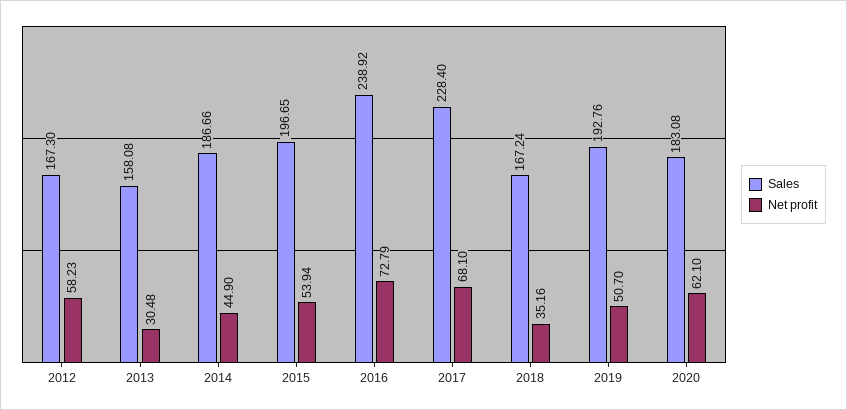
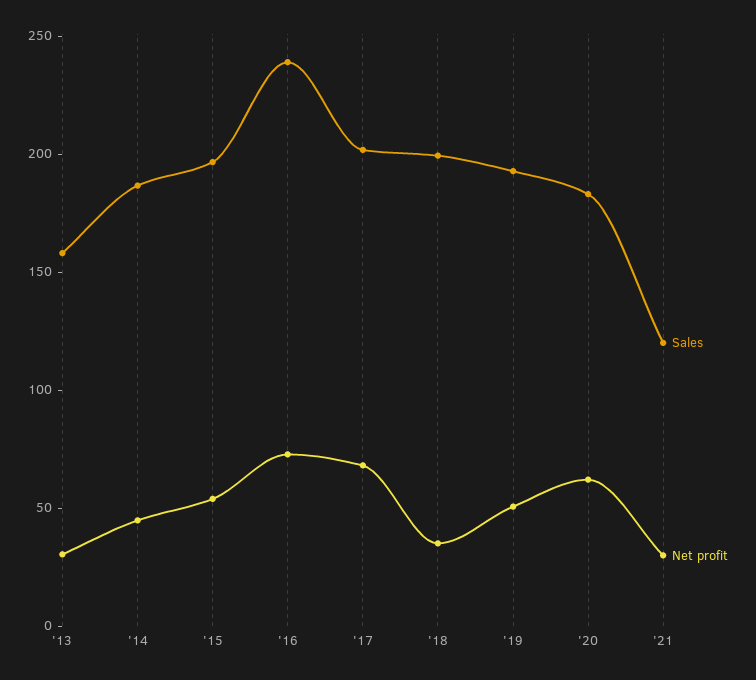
Sales, 2012: 167.3 -> none
Net profit, 2012: 58.23 -> none
Sales, 2017: 228.4 -> 200
Sales, 2018: 167.24 -> 200
Sales, '21: none -> 120
Net profit, '21: none -> 30

